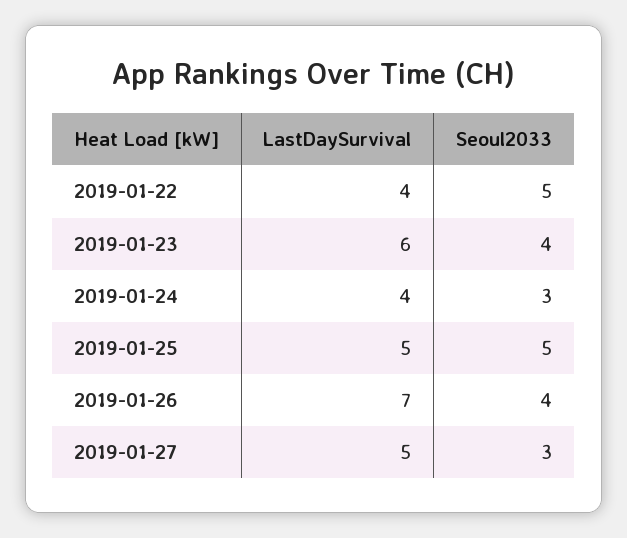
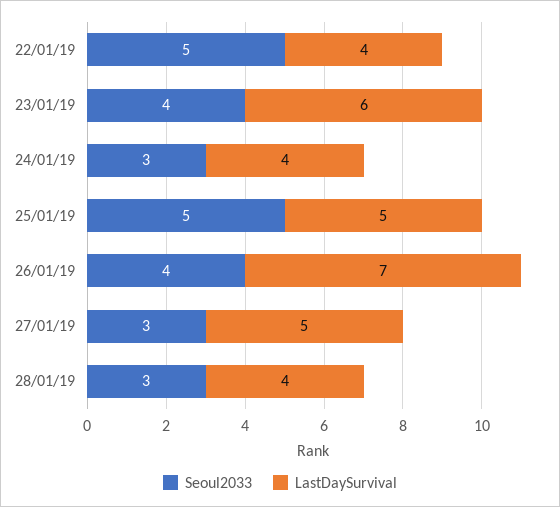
Seoul2033, 28/01/19: none -> 3
LastDaySurvival, 28/01/19: none -> 4

